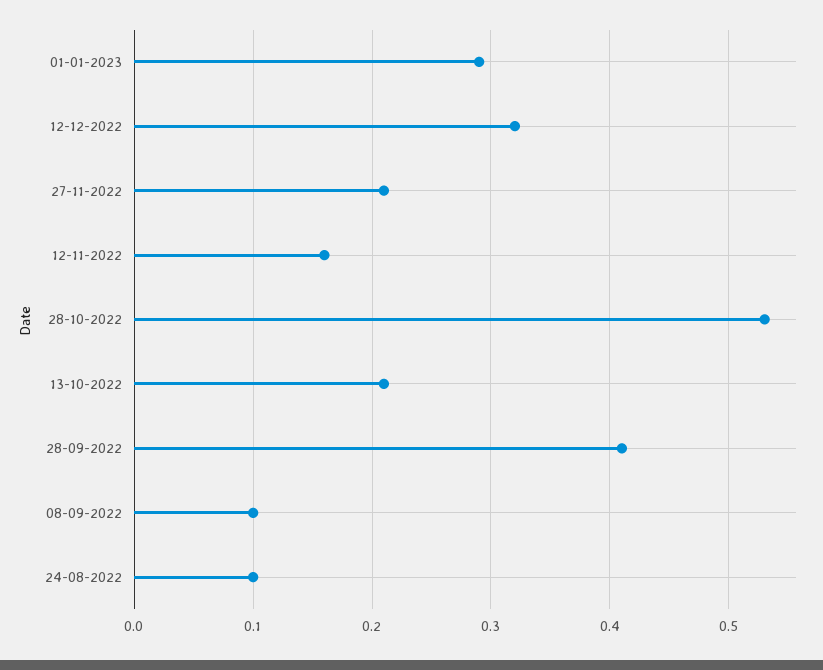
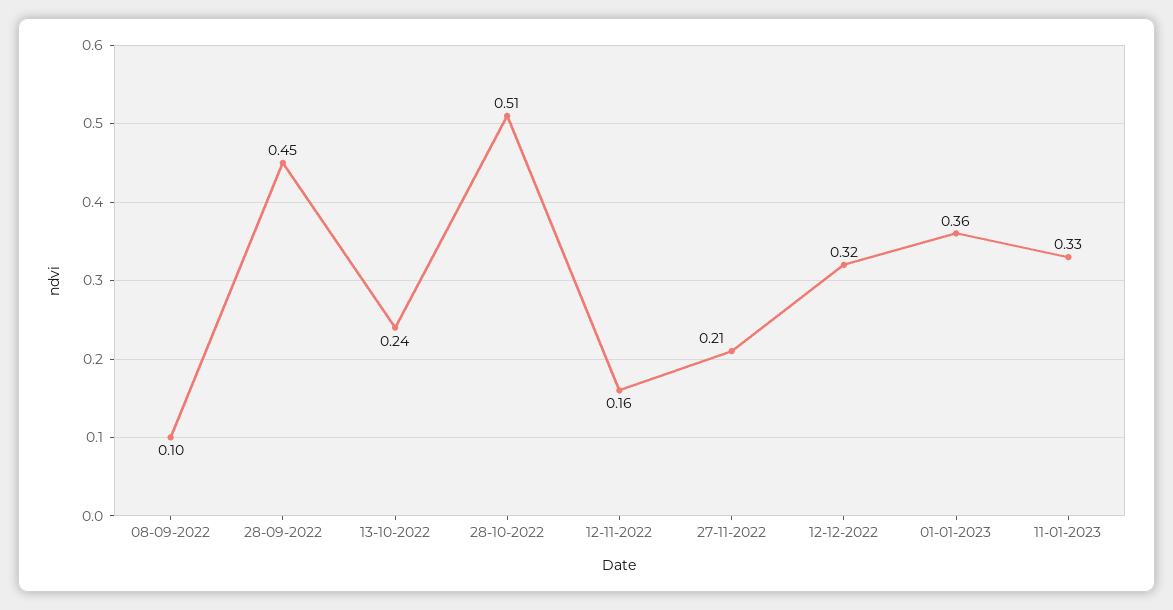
01-01-2023: 0.29 -> 0.36
28-10-2022: 0.53 -> 0.51
13-10-2022: 0.21 -> 0.24
28-09-2022: 0.41 -> 0.45
24-08-2022: 0.1 -> none
11-01-2023: none -> 0.33

